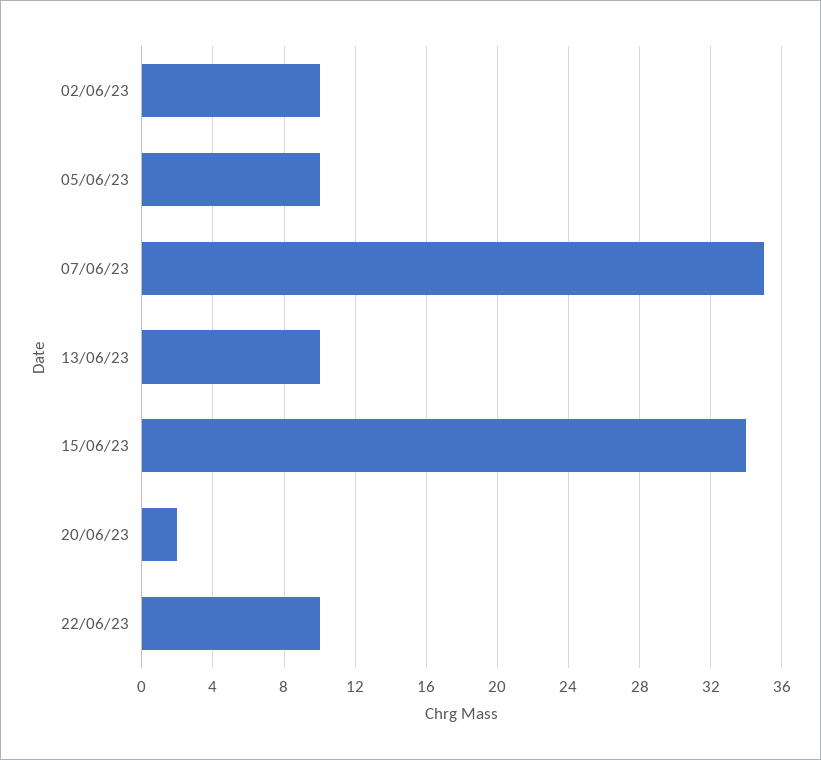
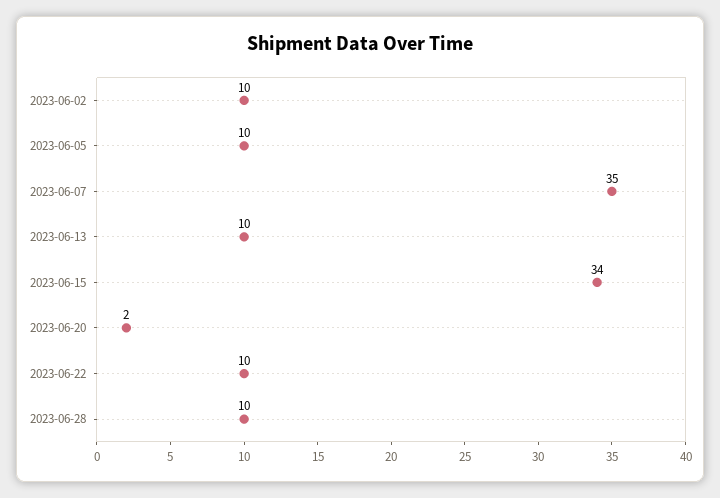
2023-06-28: none -> 10

